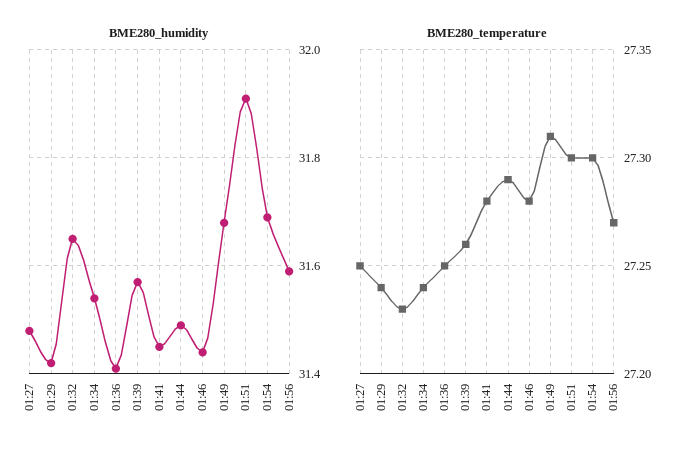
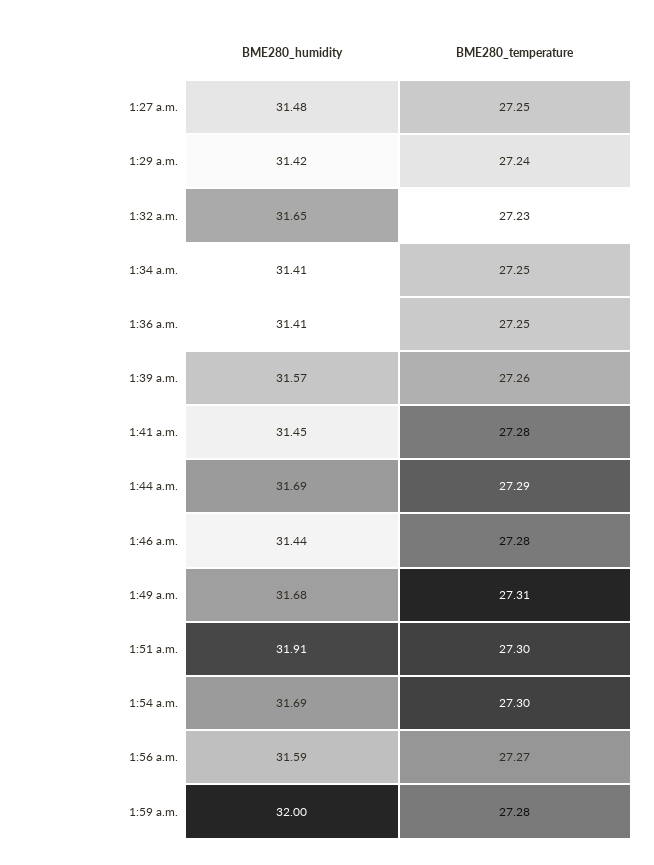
BME280_humidity, 01:34: 31.55 -> 31.41
BME280_humidity, 01:44: 31.5 -> 31.69
BME280_temperature, 01:34: 27.24 -> 27.25
BME280_humidity, 1:59 a.m.: none -> 32
BME280_temperature, 1:59 a.m.: none -> 27.28

